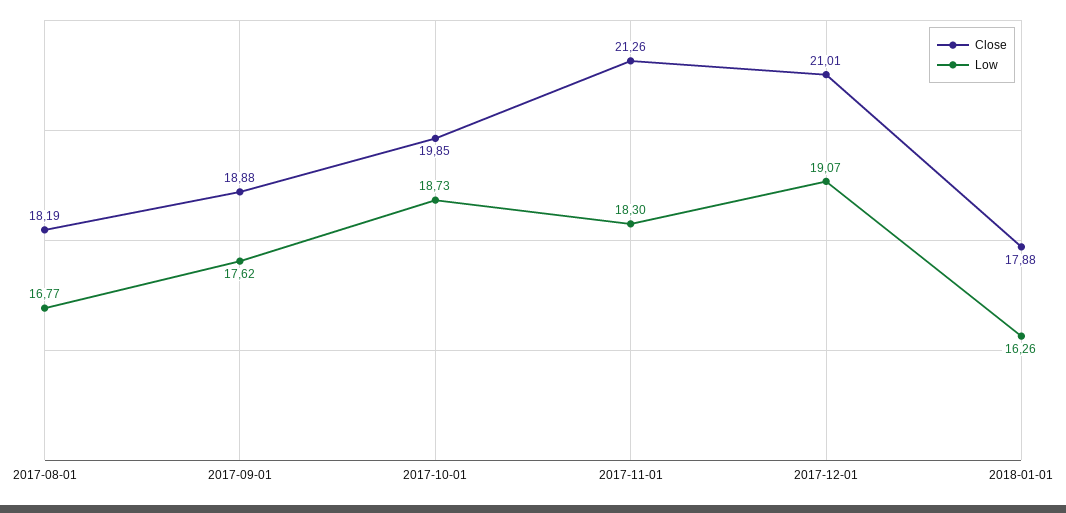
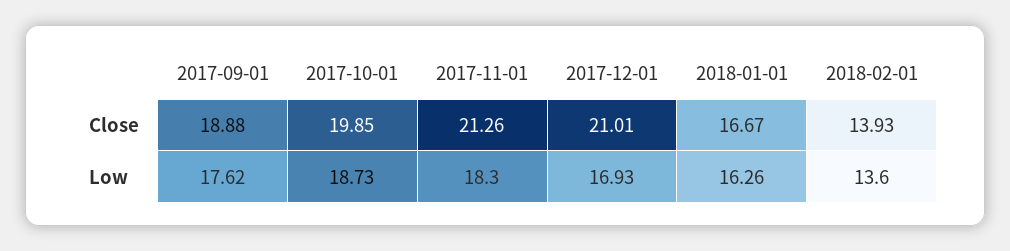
Close, 2017-08-01: 18.19 -> none
Low, 2017-08-01: 16.77 -> none
Low, 2017-12-01: 19.07 -> 16.93
Close, 2018-01-01: 17.88 -> 16.67
Close, 2018-02-01: none -> 13.93
Low, 2018-02-01: none -> 13.6

